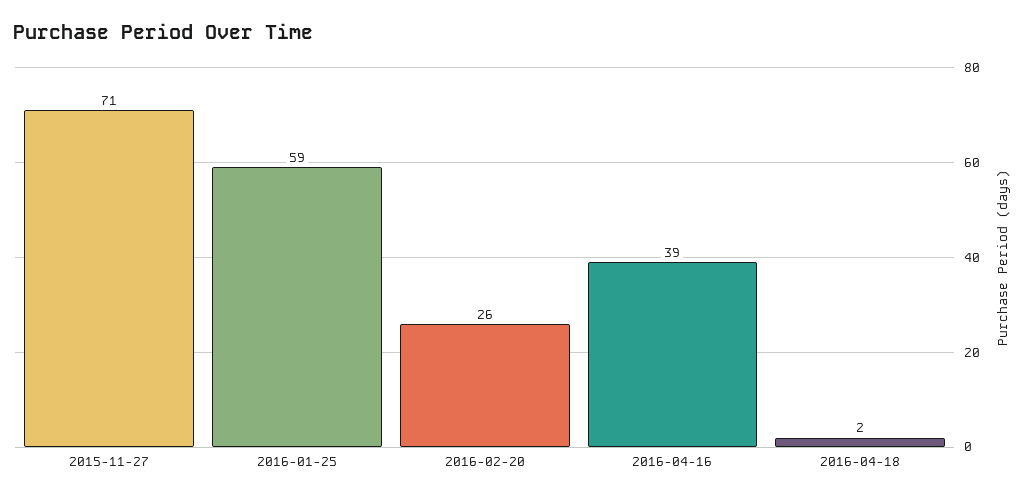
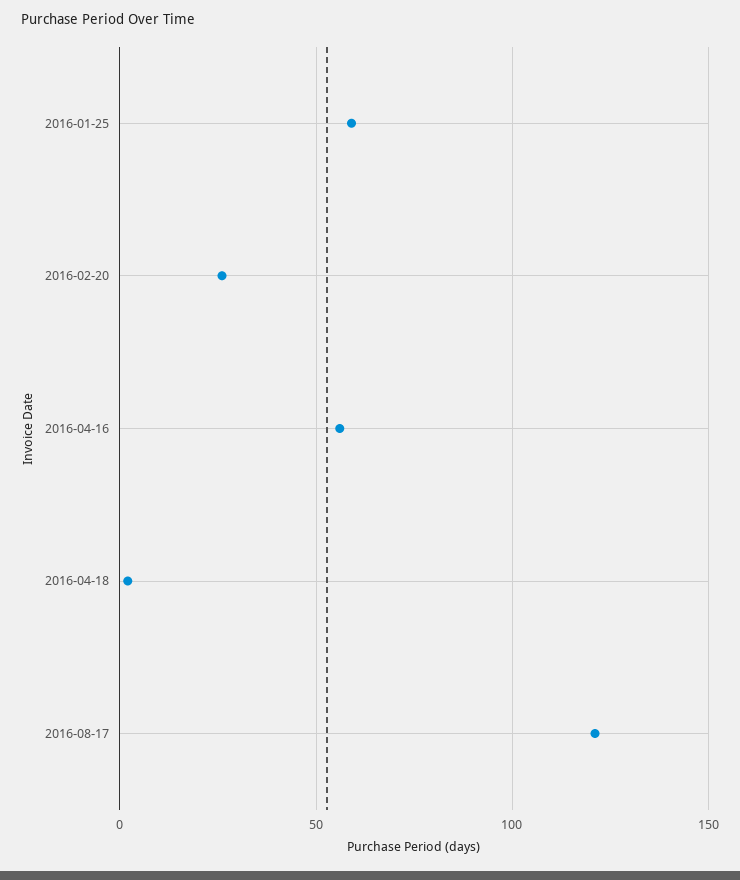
2015-11-27: 71 -> none
2016-04-16: 39 -> 55
2016-08-17: none -> 120

